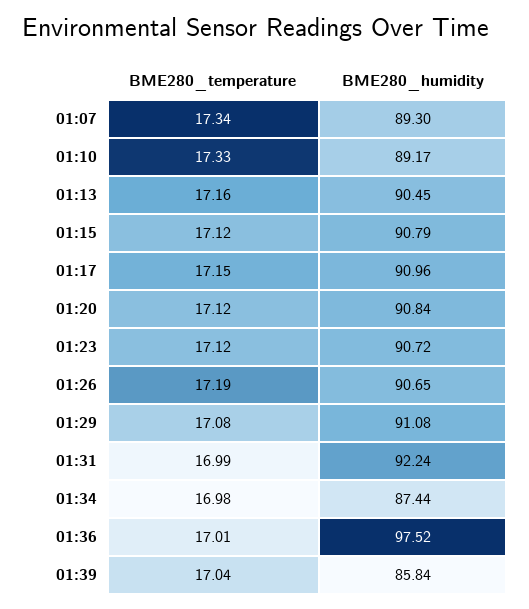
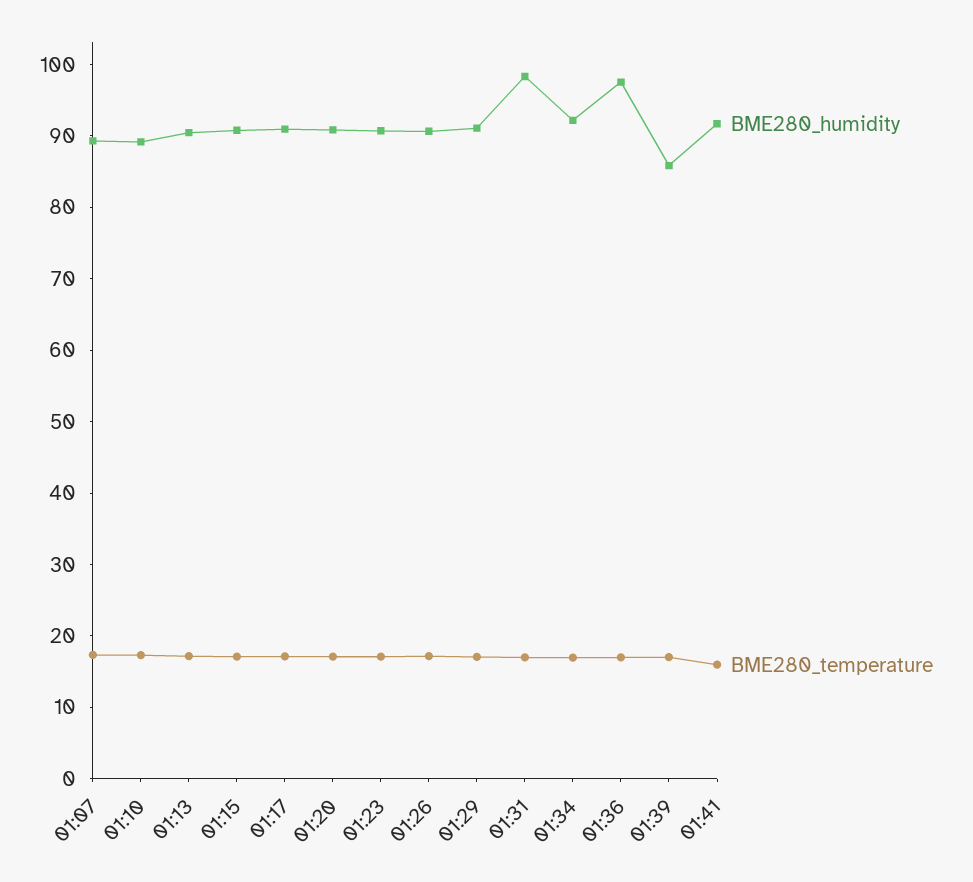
BME280_humidity, 01:31: 92.24 -> 98
BME280_humidity, 01:34: 87.44 -> 92
BME280_humidity, 01:41: none -> 92
BME280_temperature, 01:41: none -> 16

